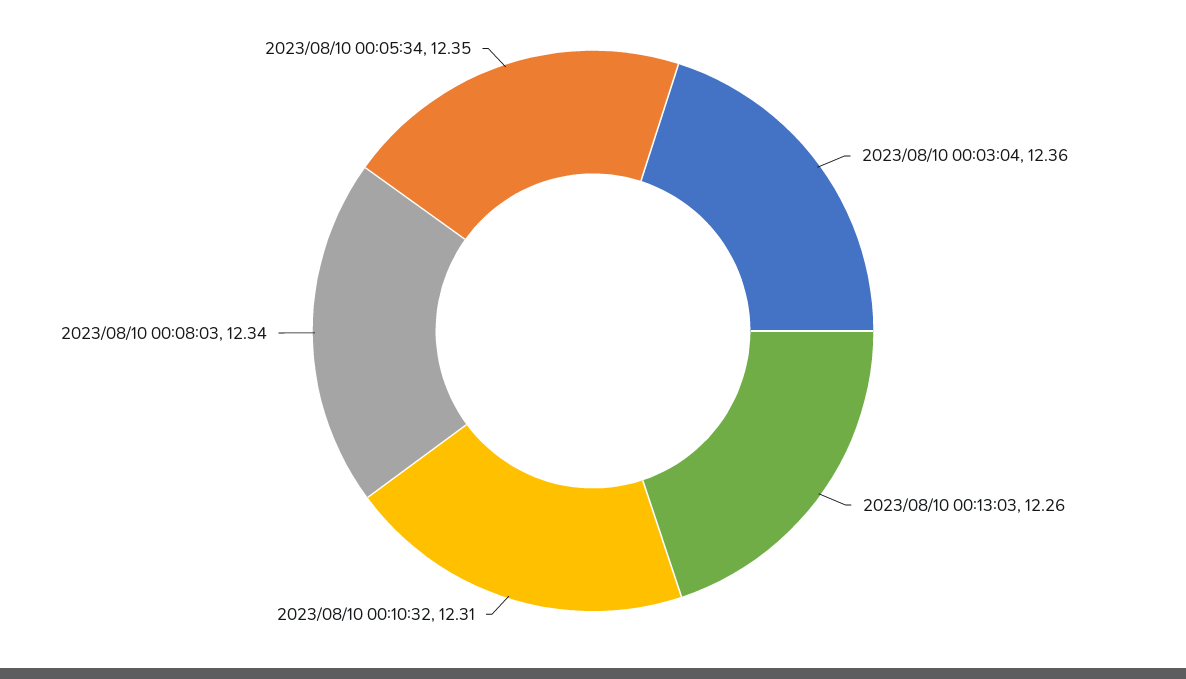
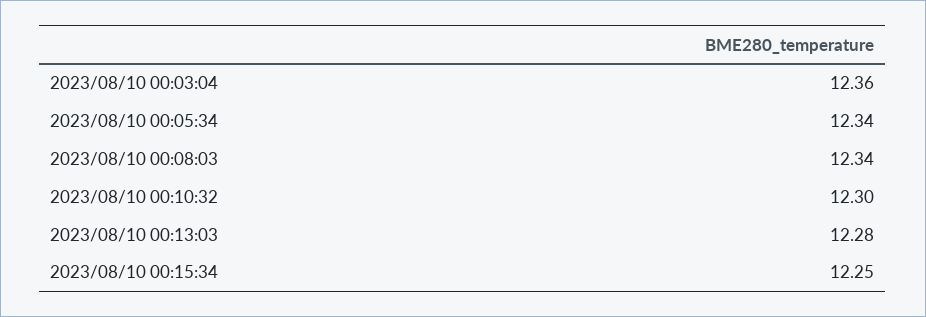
2023/08/10 00:13:03: 12.26 -> 12.28
2023/08/10 00:10:32: 12.31 -> 12.3
2023/08/10 00:05:34: 12.35 -> 12.34
2023/08/10 00:15:34: none -> 12.25

